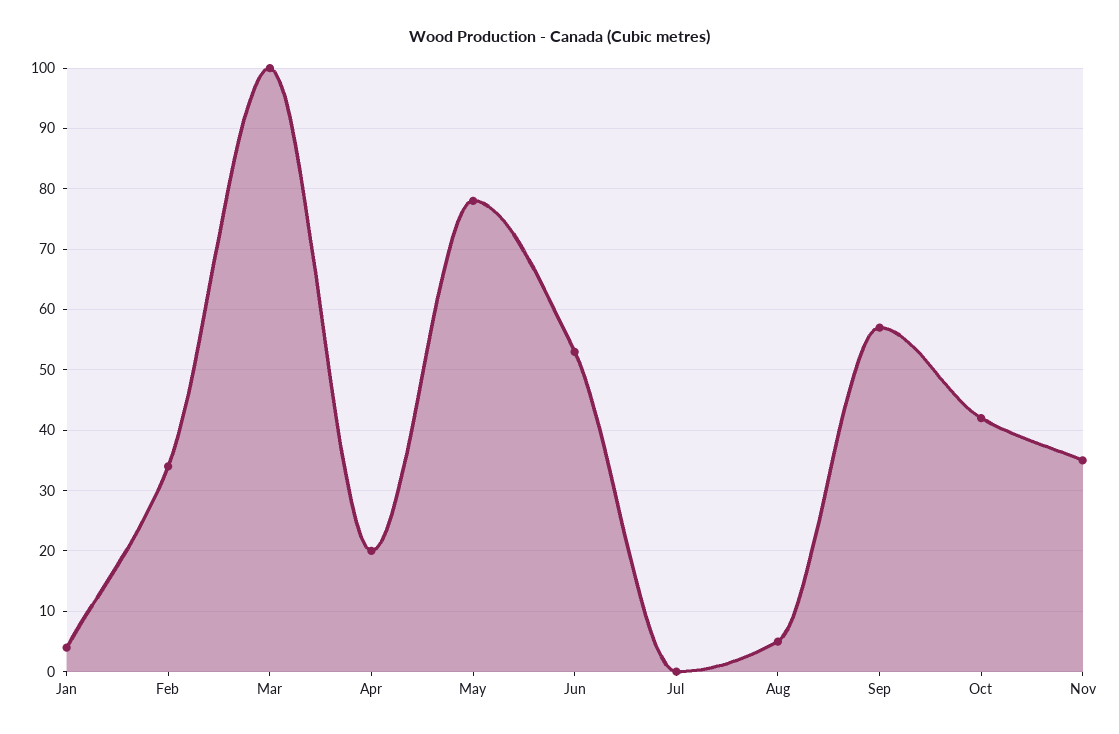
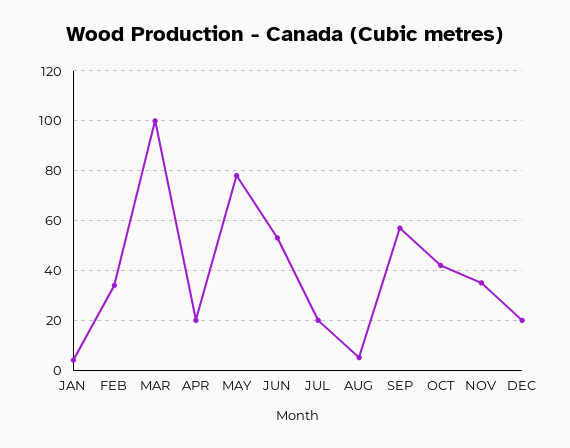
Jul: 0 -> 20
DEC: none -> 20

